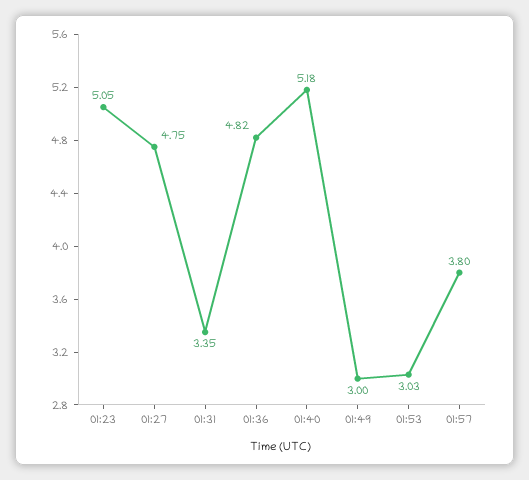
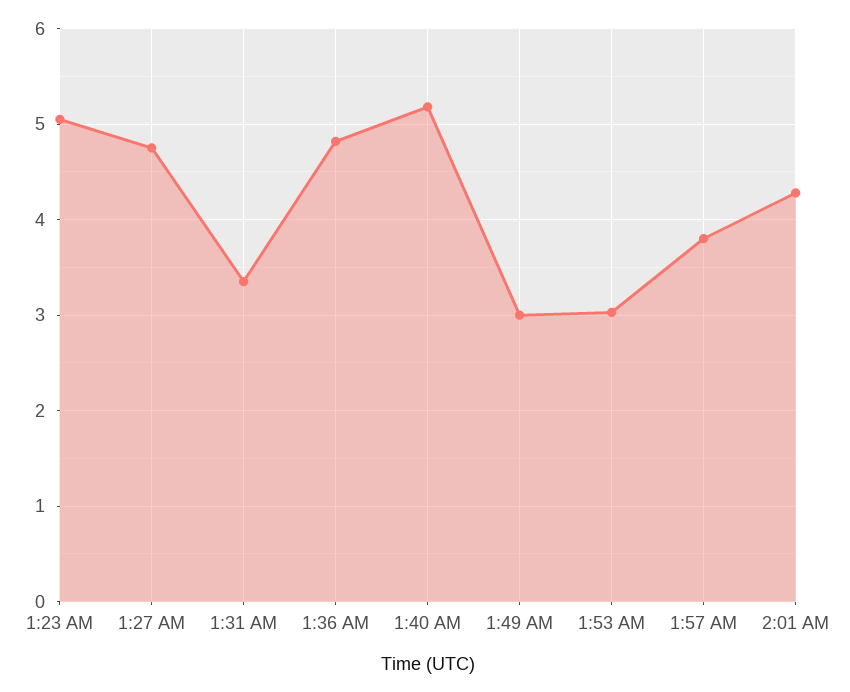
2:01 AM: none -> 4.3

